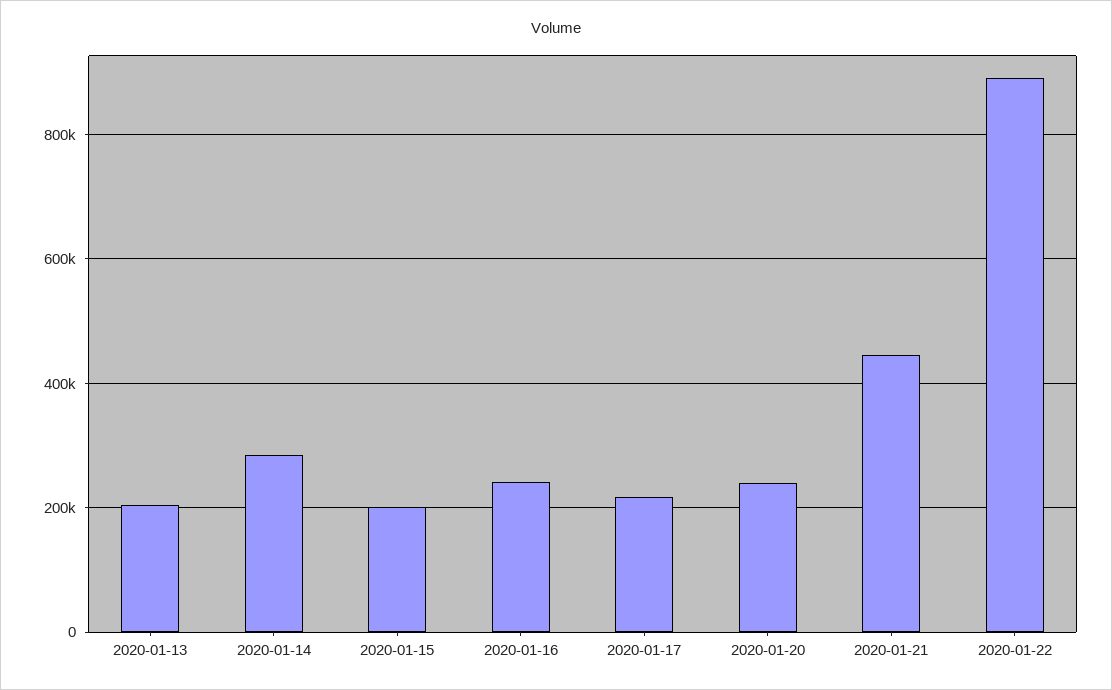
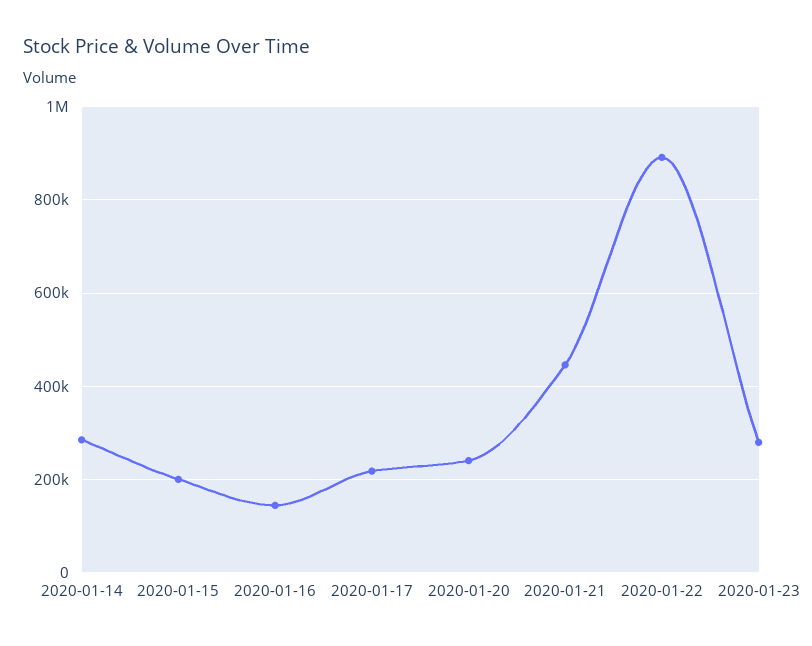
2020-01-13: 200000 -> none
2020-01-16: 240000 -> 140000
2020-01-23: none -> 280000

